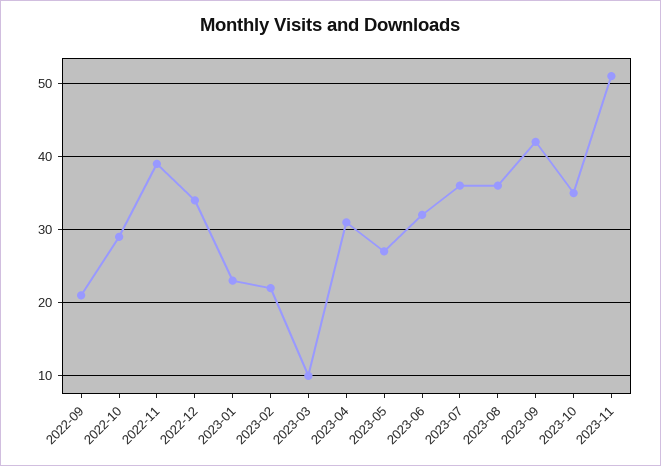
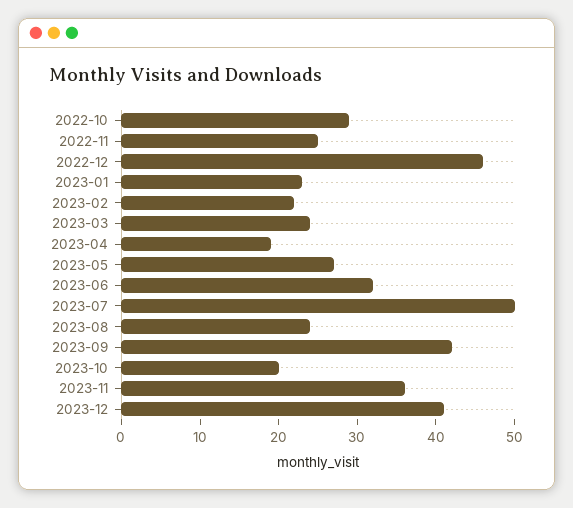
2022-09: 21 -> none
2022-11: 39 -> 25
2022-12: 34 -> 45
2023-03: 10 -> 25
2023-04: 31 -> 20
2023-07: 36 -> 50
2023-08: 36 -> 25
2023-10: 35 -> 20
2023-11: 51 -> 35
2023-12: none -> 40

